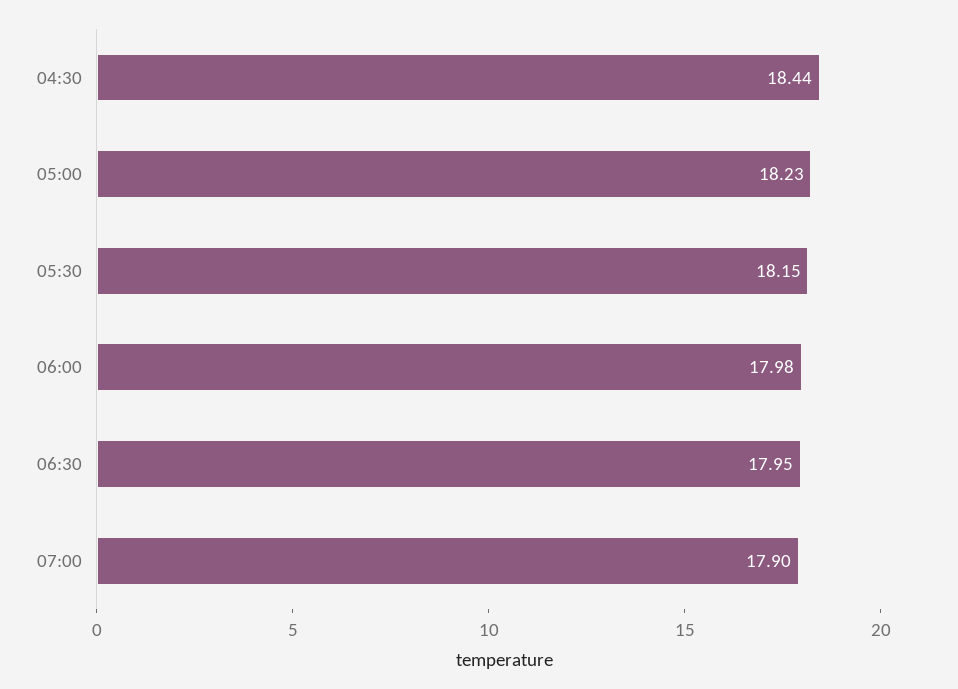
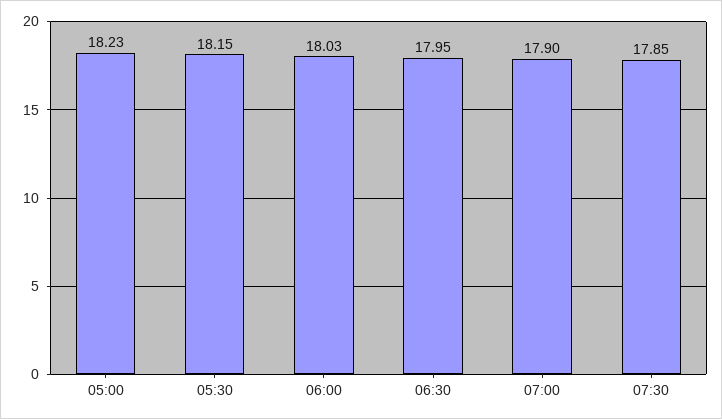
04:30: 18.44 -> none
06:00: 17.98 -> 18.03
07:30: none -> 17.85

